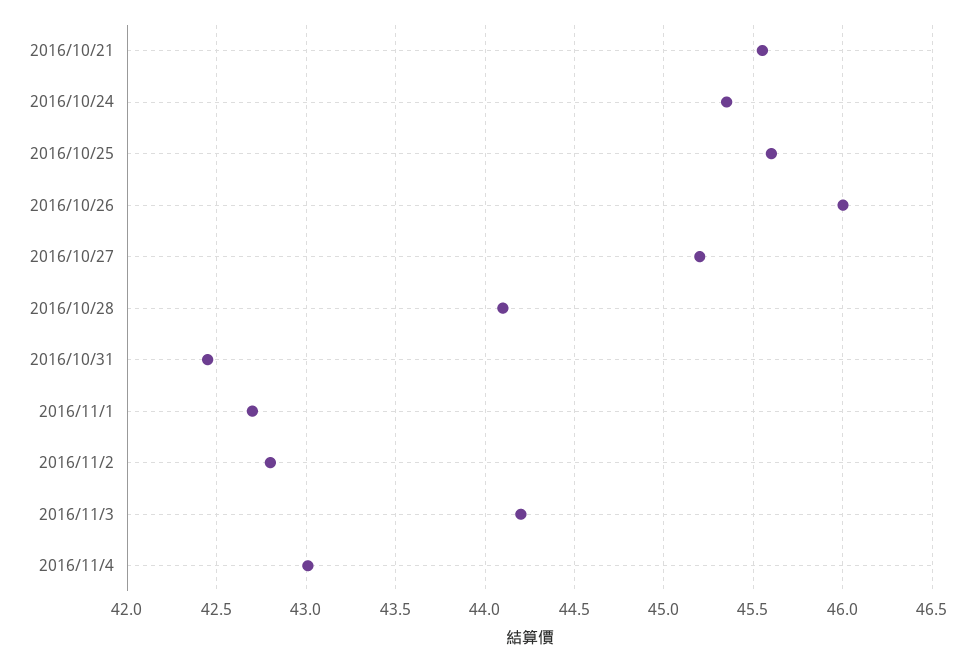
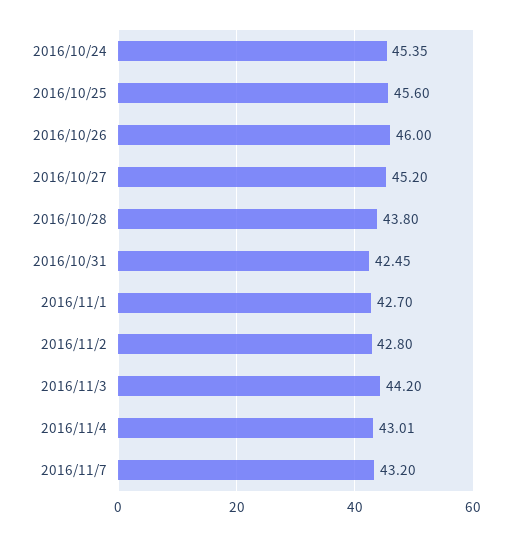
2016/10/21: 45.55 -> none
2016/10/28: 44.1 -> 43.8
2016/11/7: none -> 43.2

